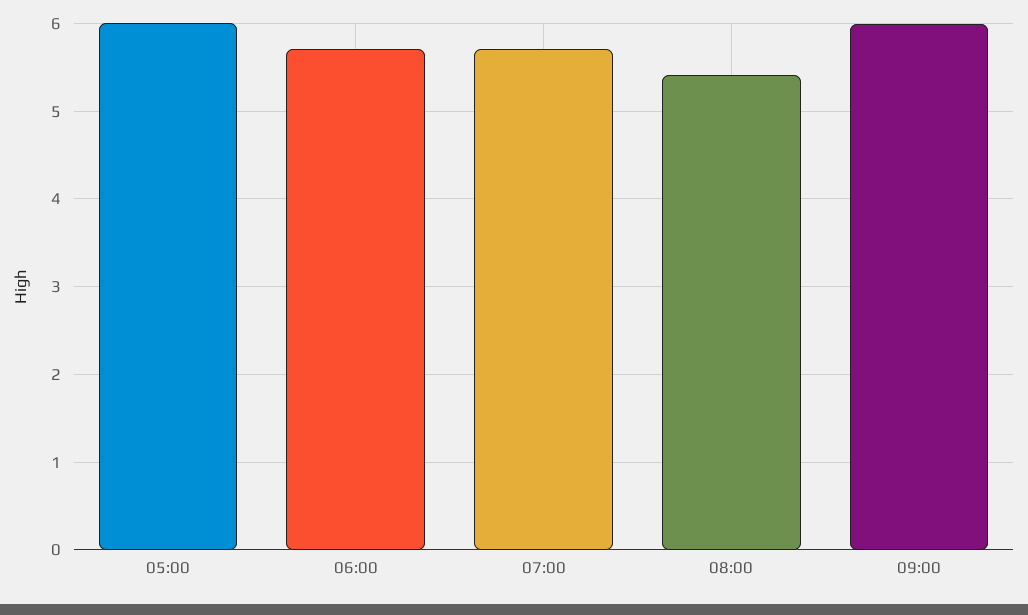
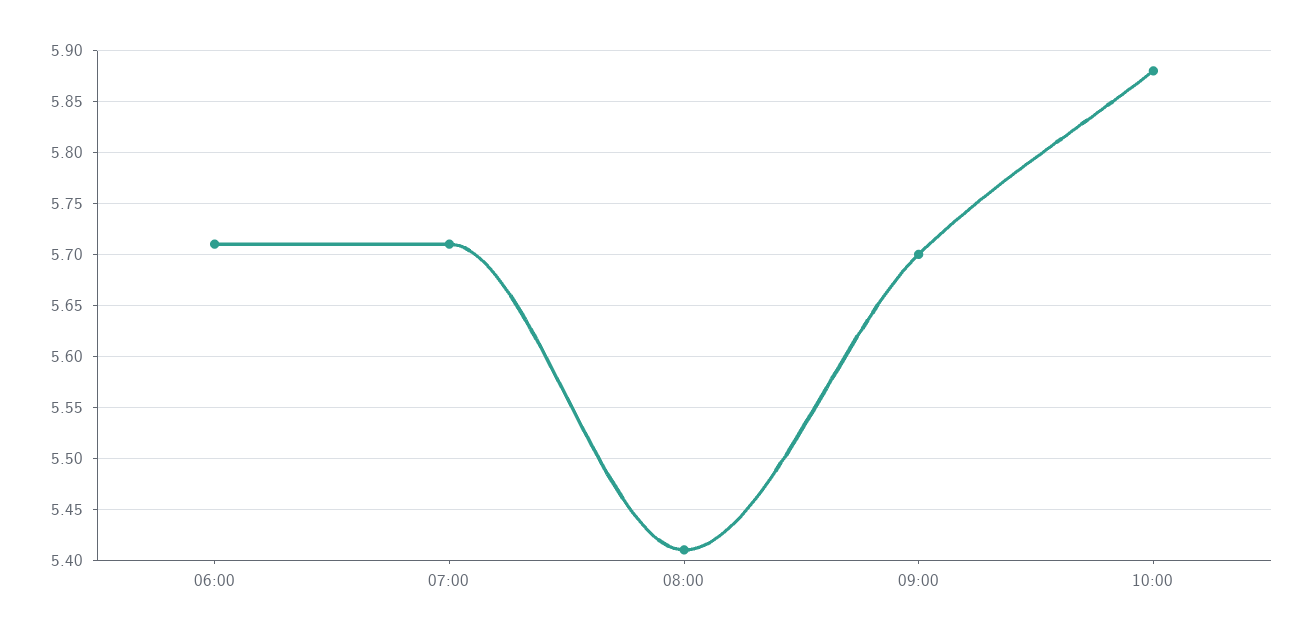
05:00: 6 -> none
09:00: 6 -> 5.7
10:00: none -> 5.88

